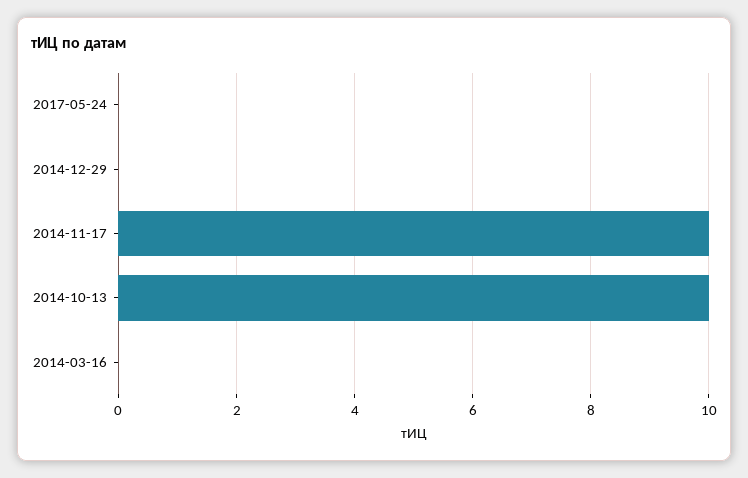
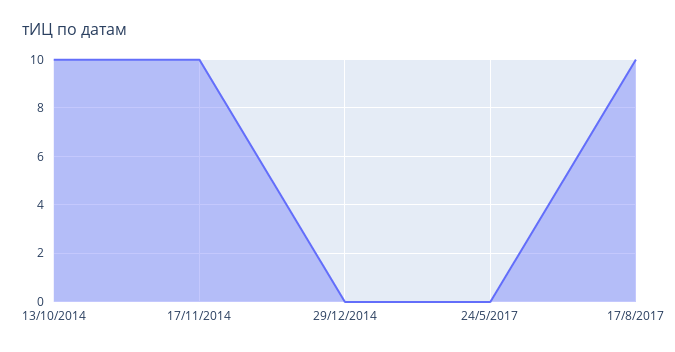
2014-03-16: 0 -> none
17/8/2017: none -> 10

